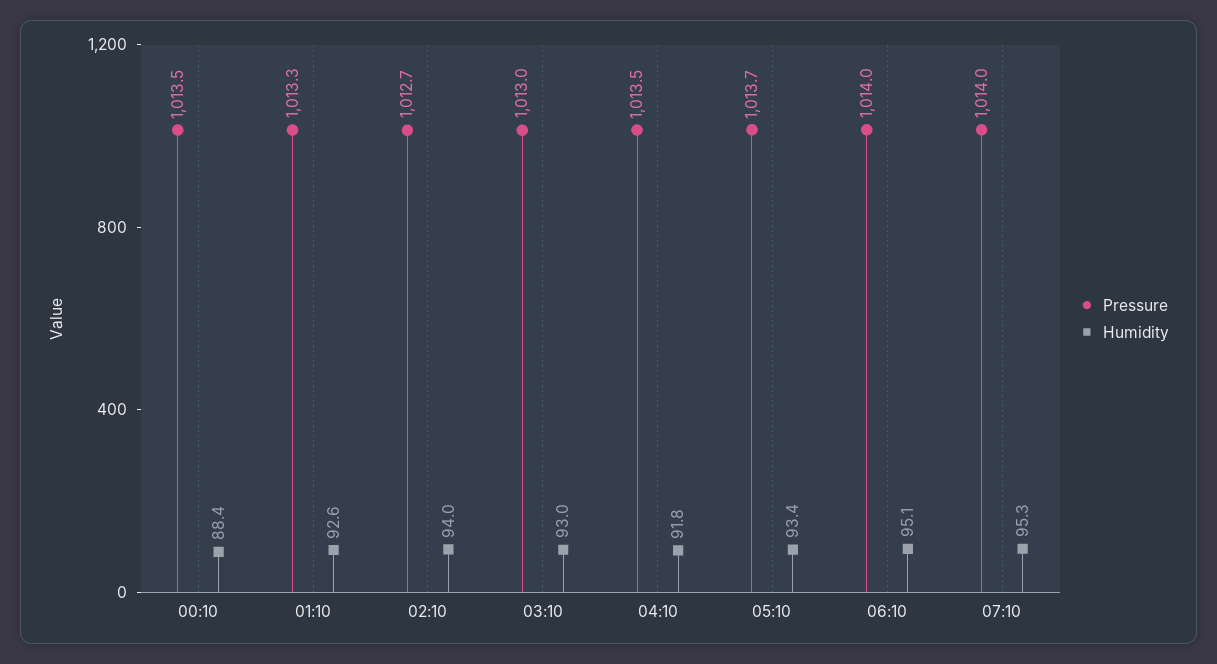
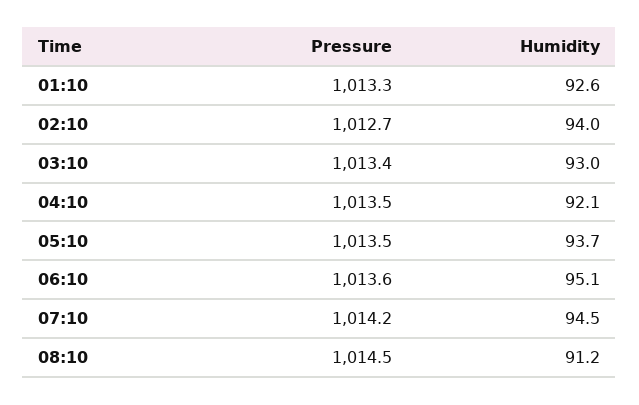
Pressure, 00:10: 1013.5 -> none
Humidity, 00:10: 88.4 -> none
Pressure, 03:10: 1013 -> 1013.4
Humidity, 04:10: 91.8 -> 92.1
Pressure, 05:10: 1013.7 -> 1013.5
Humidity, 05:10: 93.4 -> 93.7
Pressure, 06:10: 1014 -> 1013.6
Pressure, 07:10: 1014 -> 1014.2
Humidity, 07:10: 95.3 -> 94.5
Pressure, 08:10: none -> 1014.5
Humidity, 08:10: none -> 91.2

